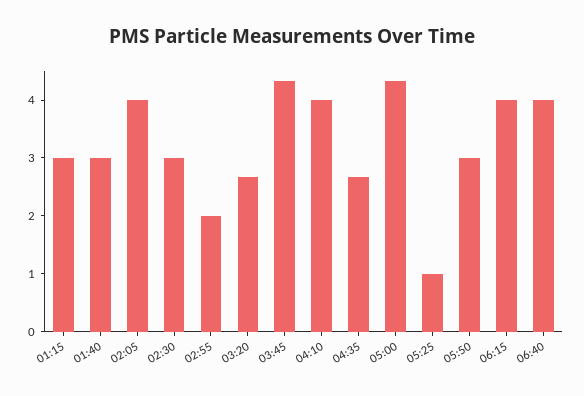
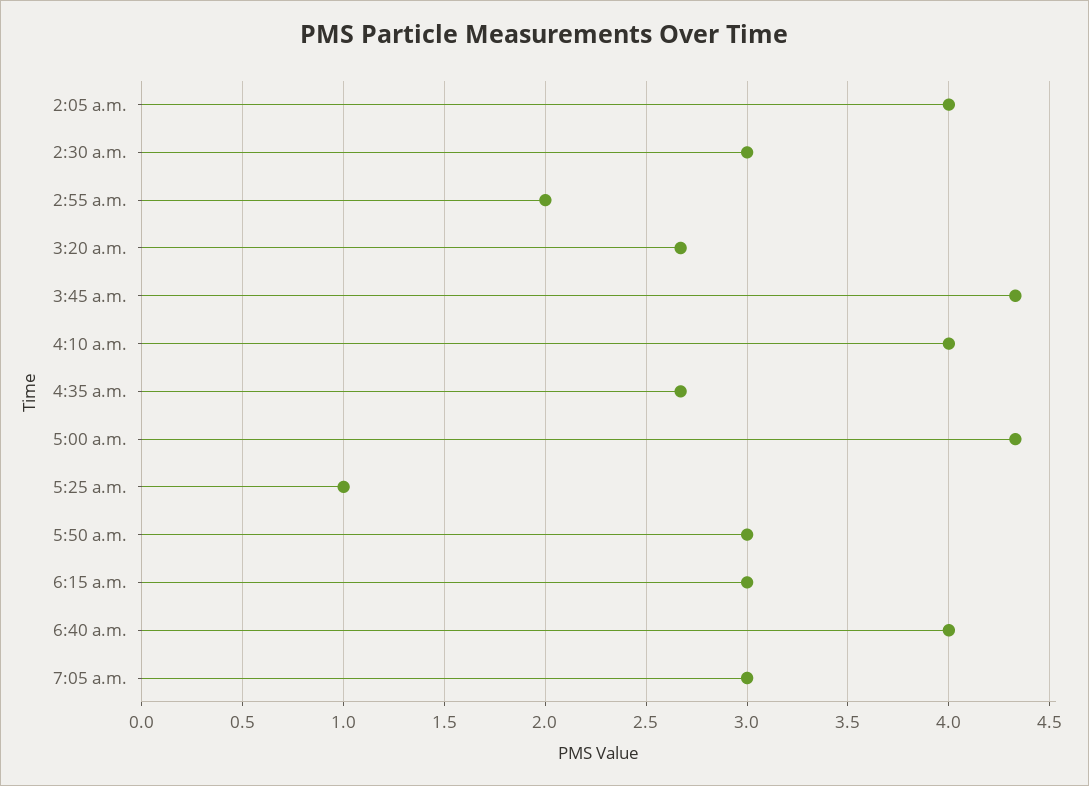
01:15: 3 -> none
01:40: 3 -> none
06:15: 4 -> 3
7:05 a.m.: none -> 3

